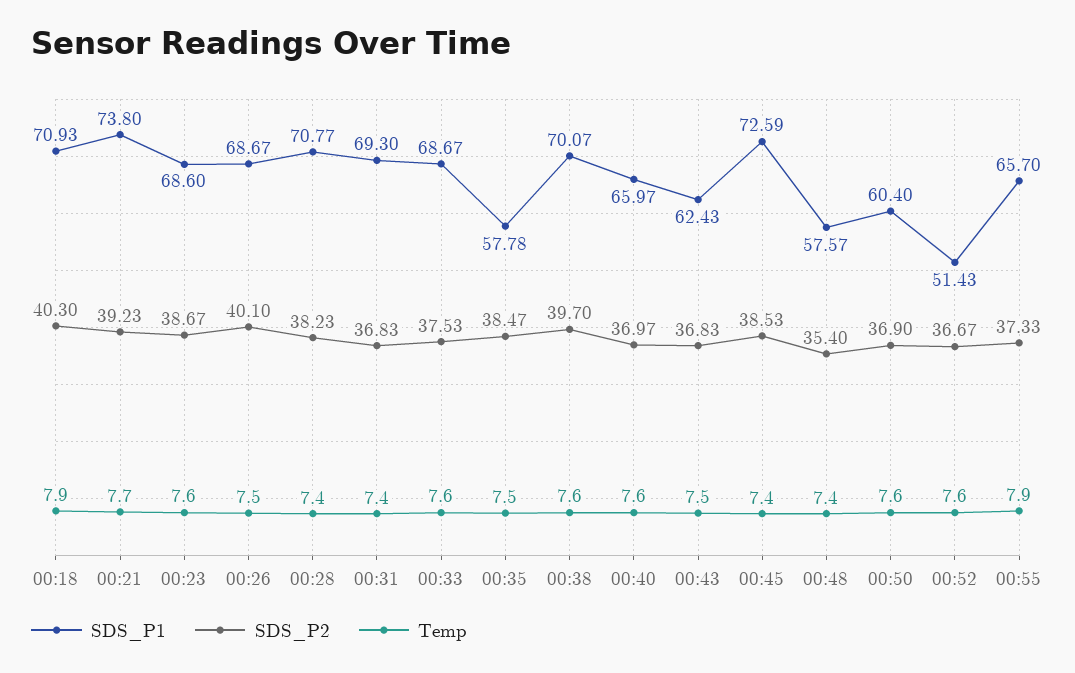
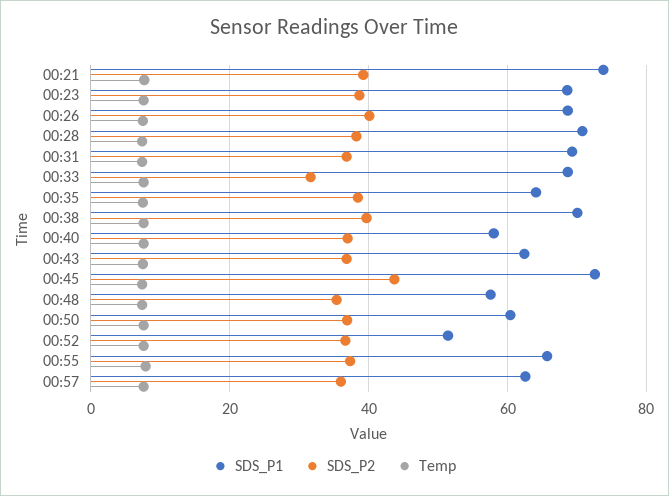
SDS_P1, 00:18: 70.93 -> none
SDS_P2, 00:18: 40.3 -> none
Temp, 00:18: 7.9 -> none
SDS_P2, 00:33: 37.53 -> 32
SDS_P1, 00:35: 57.78 -> 64
SDS_P1, 00:40: 65.97 -> 58
SDS_P2, 00:45: 38.53 -> 44
SDS_P1, 00:57: none -> 62
SDS_P2, 00:57: none -> 36
Temp, 00:57: none -> 8

